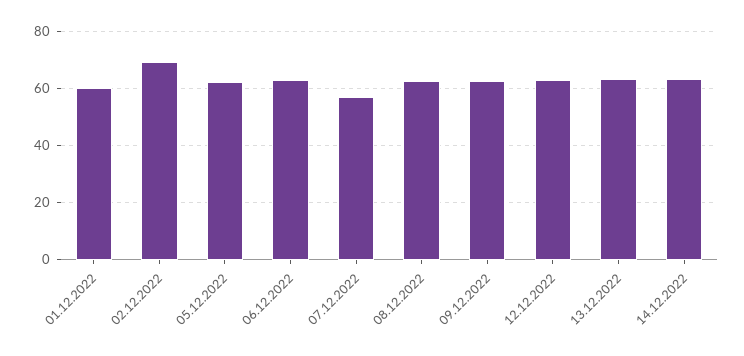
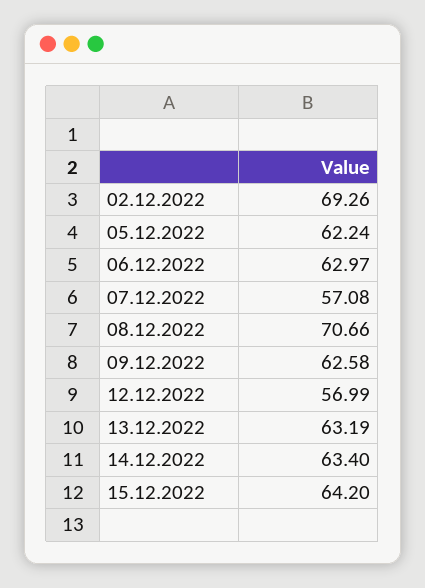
01.12.2022: 60 -> none
08.12.2022: 62.5 -> 70.66
12.12.2022: 62.5 -> 56.99
15.12.2022: none -> 64.2

